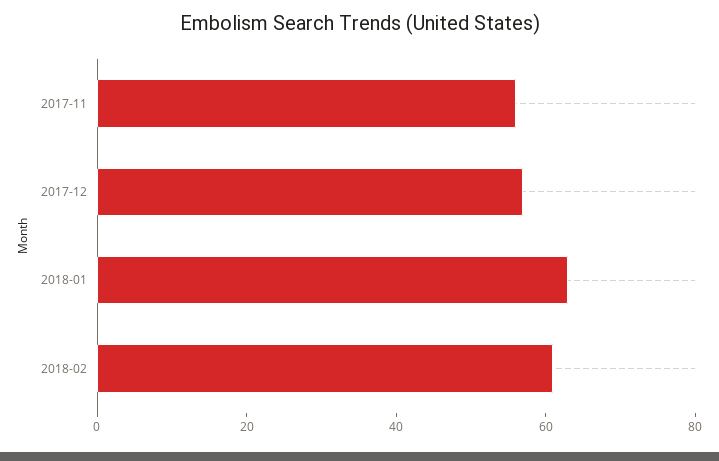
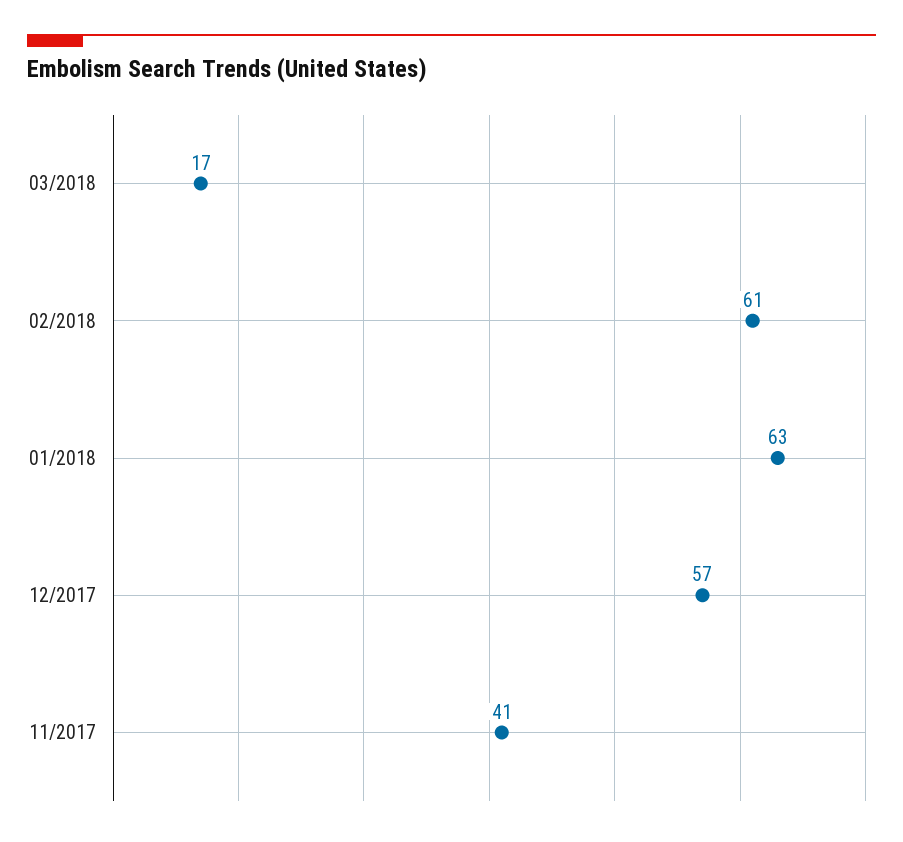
2017-11: 55 -> 41
03/2018: none -> 17

